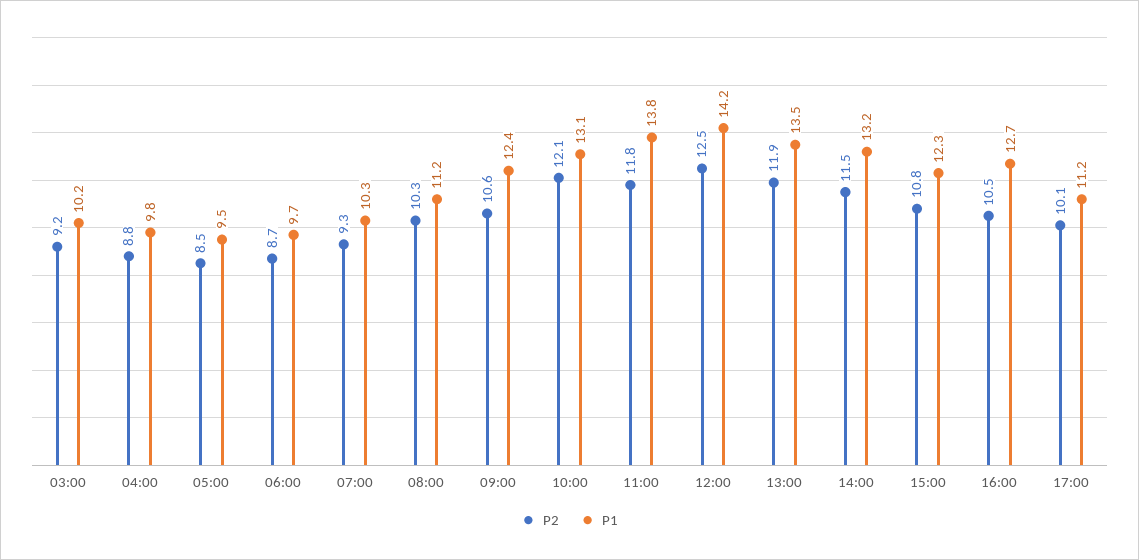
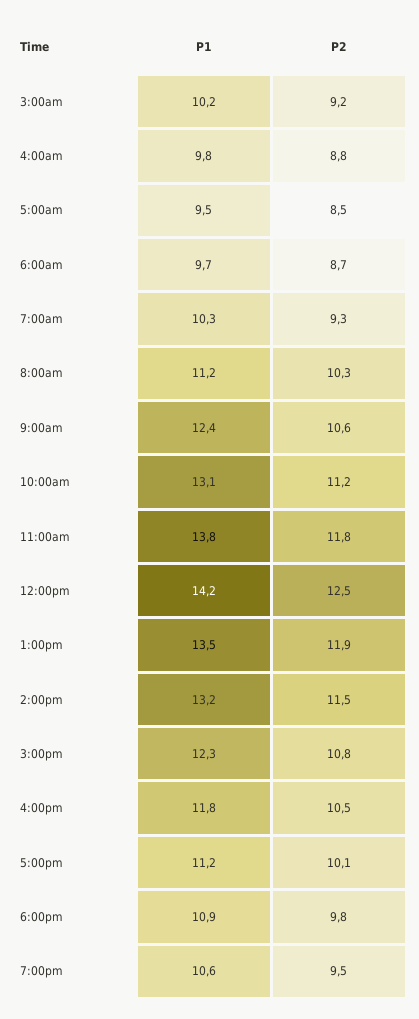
P2, 10:00: 12.1 -> 11.2
P1, 16:00: 12.7 -> 11.8
P1, 6:00pm: none -> 10.9
P2, 6:00pm: none -> 9.8
P1, 7:00pm: none -> 10.6
P2, 7:00pm: none -> 9.5

